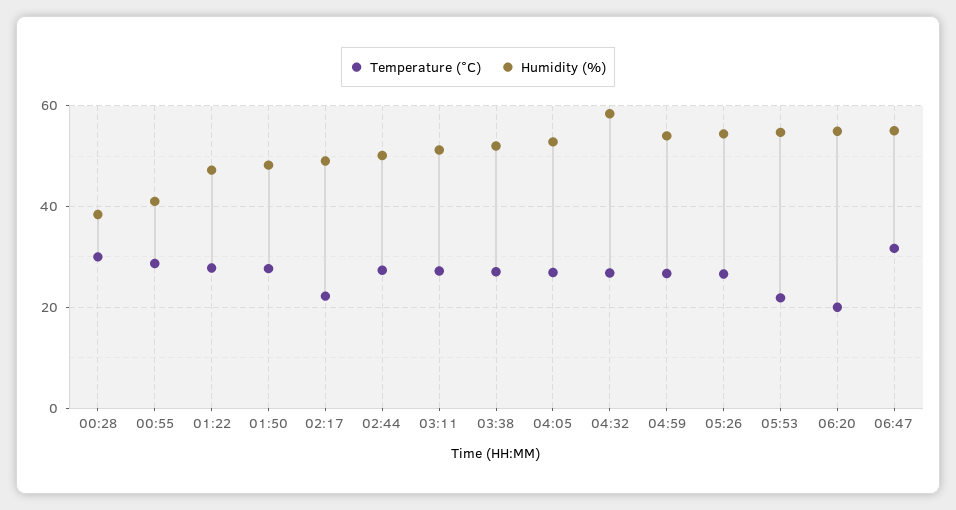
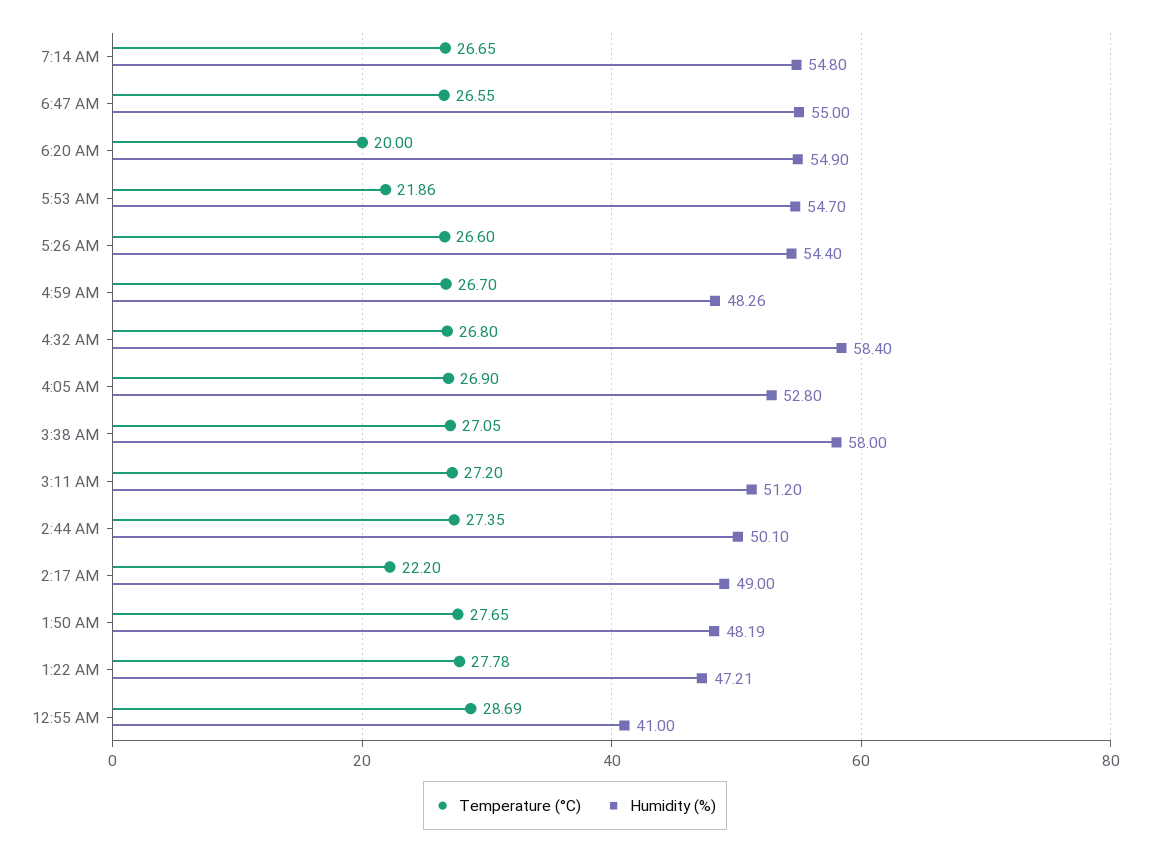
Temperature (°C), 00:28: 30 -> none
Humidity (%), 00:28: 38 -> none
Humidity (%), 03:38: 52 -> 58
Humidity (%), 04:59: 54 -> 48.26
Temperature (°C), 06:47: 32 -> 26.55
Temperature (°C), 7:14 AM: none -> 26.65
Humidity (%), 7:14 AM: none -> 54.8

